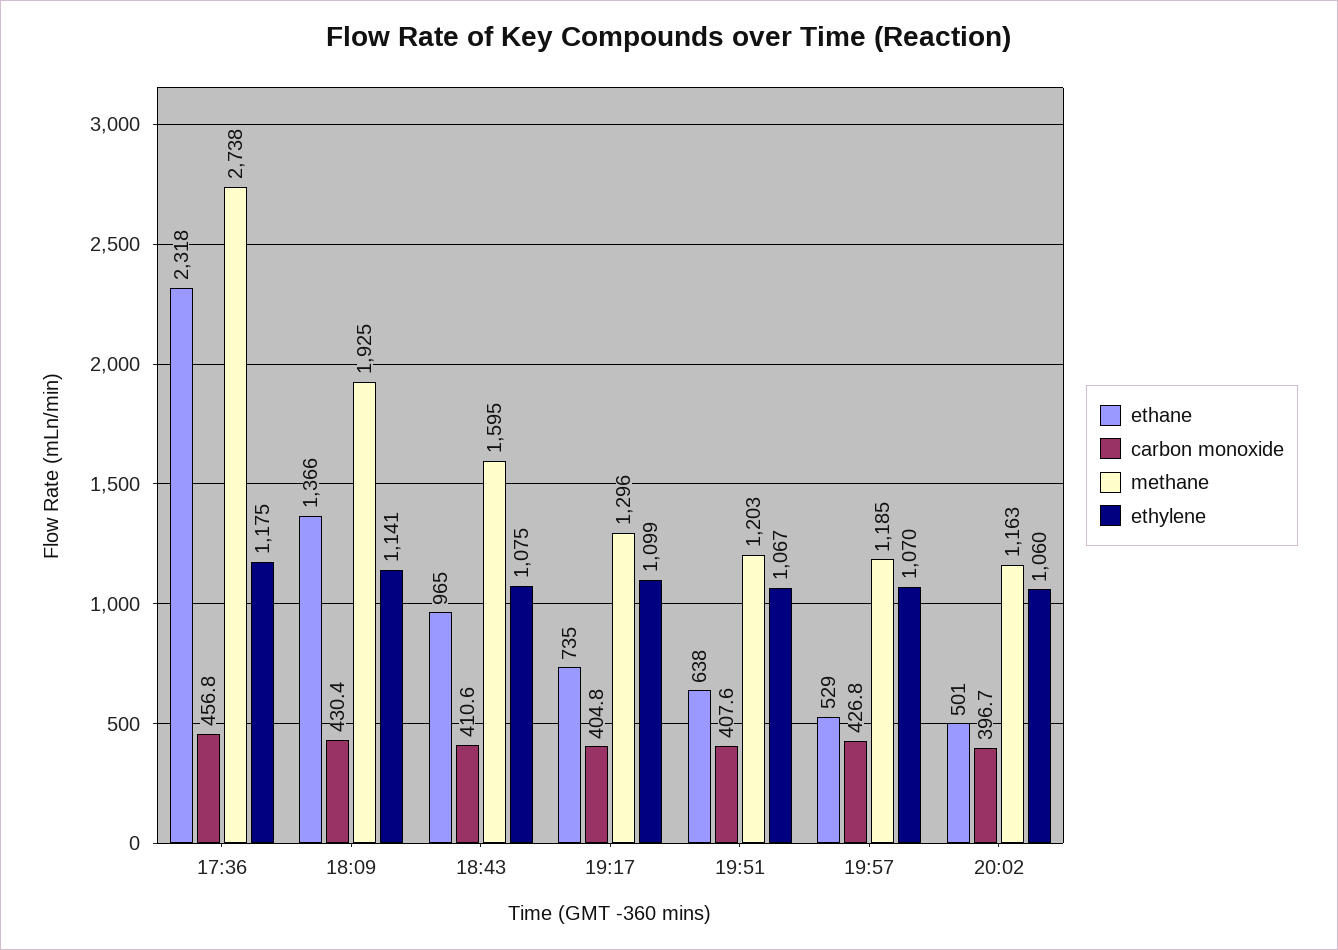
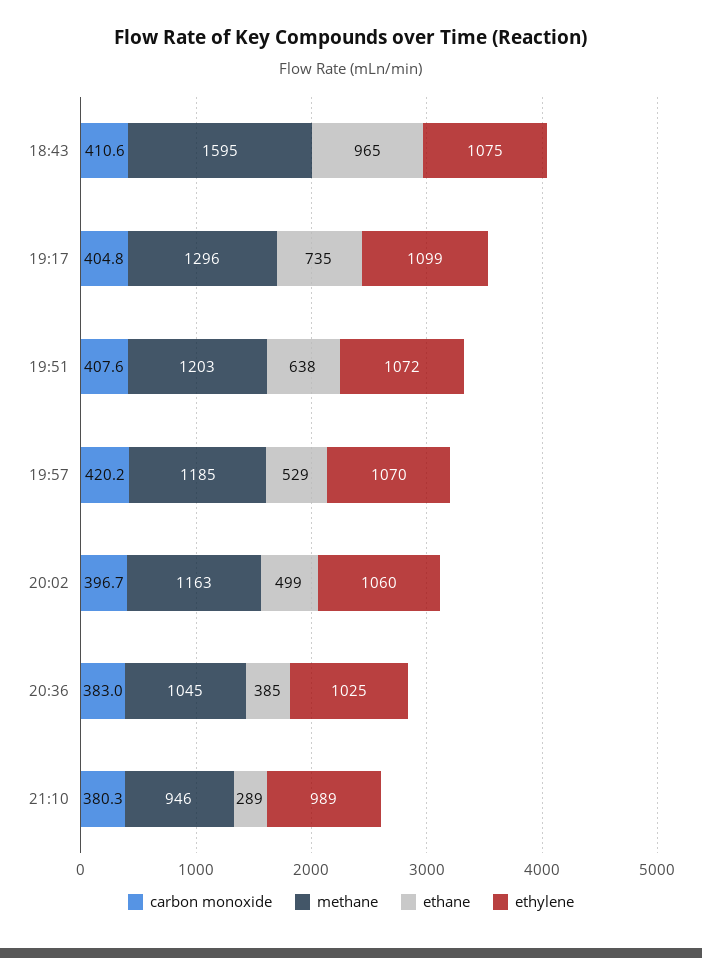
ethane, 17:36: 2318 -> none
carbon monoxide, 17:36: 456.8 -> none
methane, 17:36: 2738 -> none
ethylene, 17:36: 1175 -> none
ethane, 18:09: 1366 -> none
carbon monoxide, 18:09: 430.4 -> none
methane, 18:09: 1925 -> none
ethylene, 18:09: 1141 -> none
ethylene, 19:51: 1067 -> 1072
carbon monoxide, 19:57: 426.8 -> 420.2
ethane, 20:02: 501 -> 499
carbon monoxide, 20:36: none -> 383
methane, 20:36: none -> 1045
ethane, 20:36: none -> 385
ethylene, 20:36: none -> 1025
carbon monoxide, 21:10: none -> 380.3
methane, 21:10: none -> 946
ethane, 21:10: none -> 289
ethylene, 21:10: none -> 989

